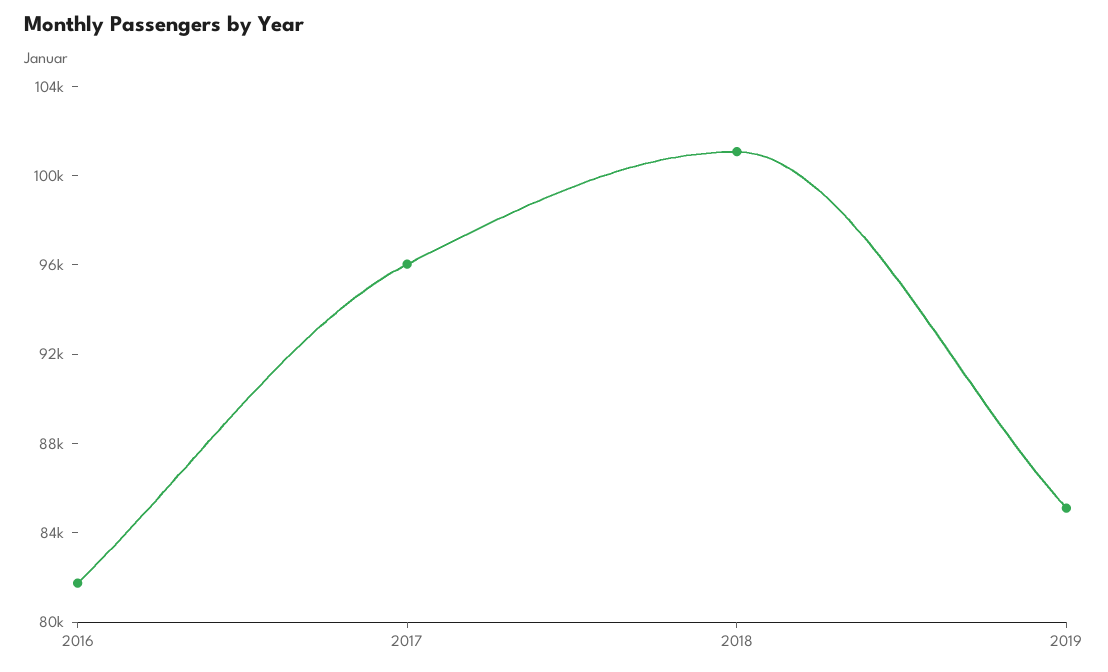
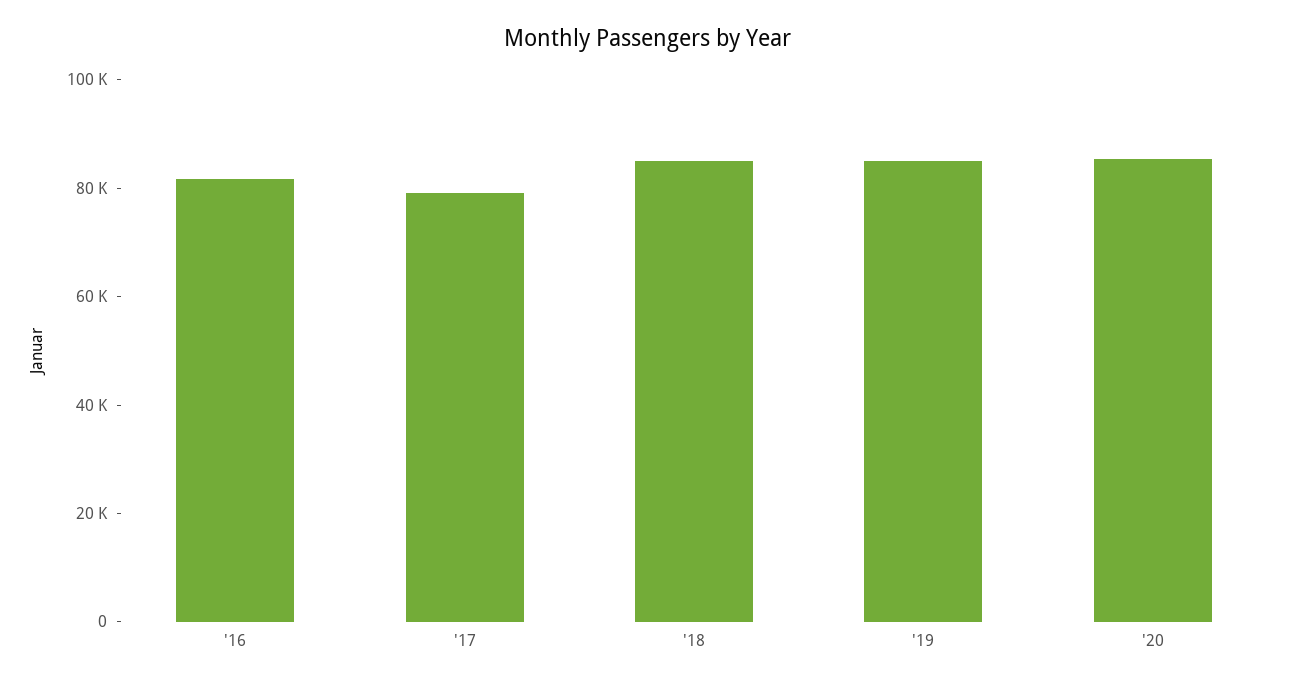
2017: 96000 -> 80000
2018: 101000 -> 85000
'20: none -> 85000

